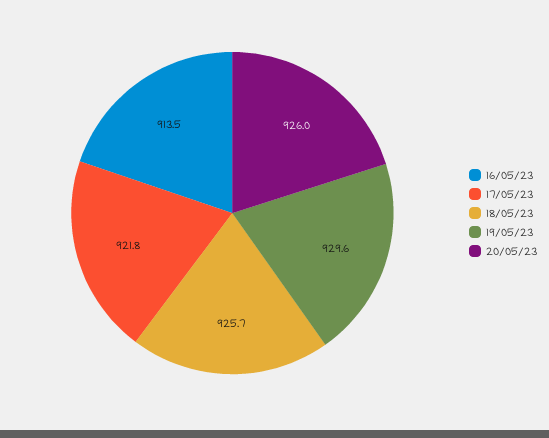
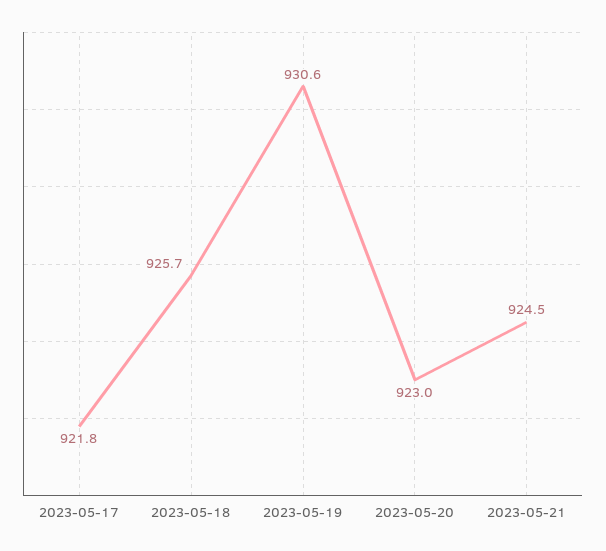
16/05/23: 913.5 -> none
19/05/23: 929.6 -> 930.6
20/05/23: 926 -> 923
2023-05-21: none -> 924.5

